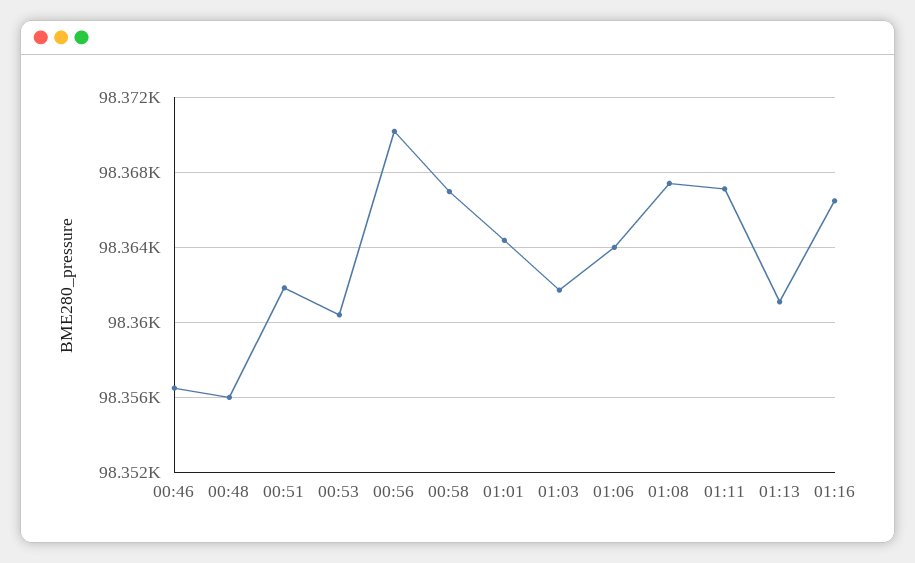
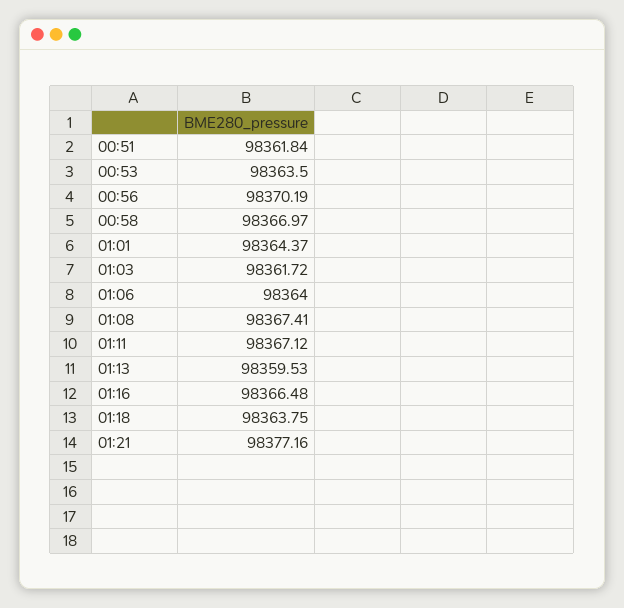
00:46: 98356.5 -> none
00:48: 98356 -> none
00:53: 98360.5 -> 98363.5
01:13: 98361 -> 98359.53
01:18: none -> 98363.75
01:21: none -> 98377.16

